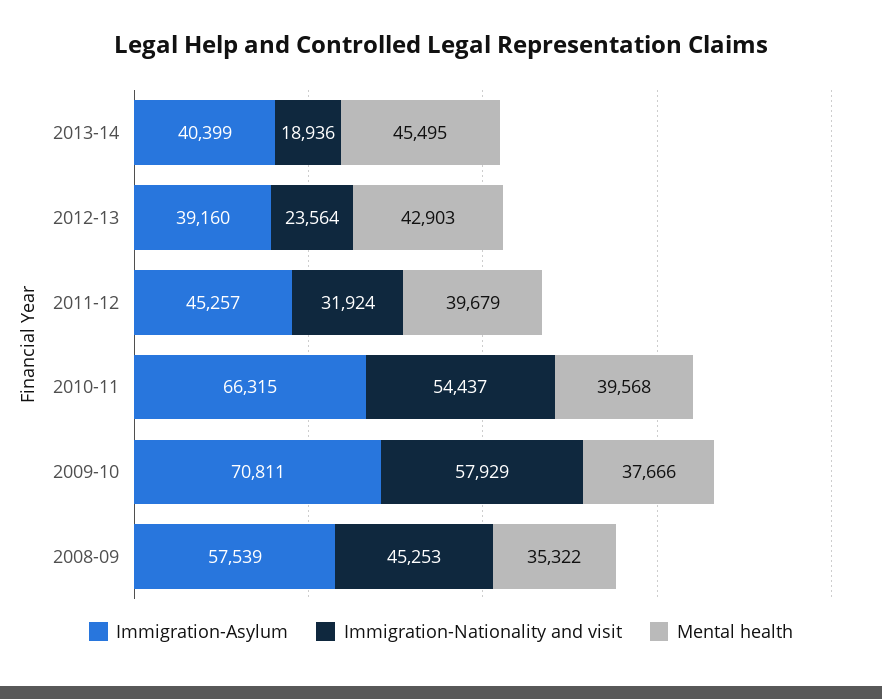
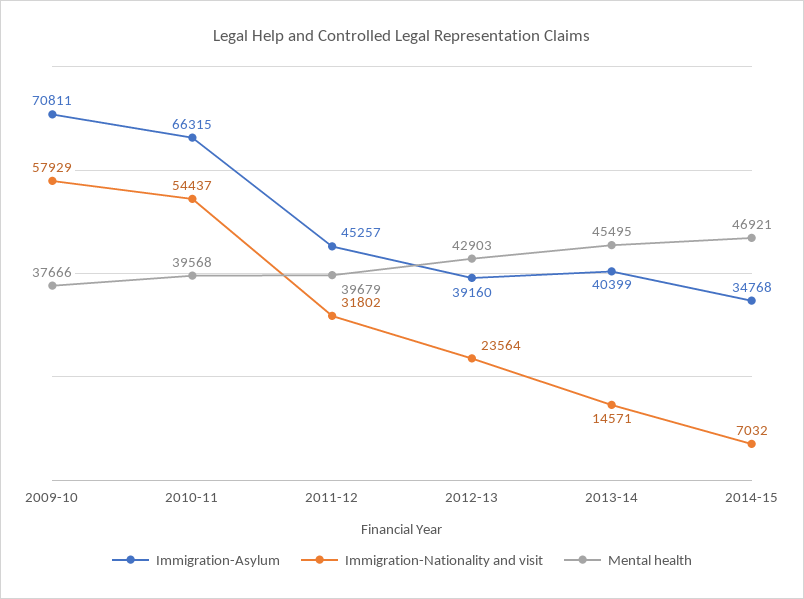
Immigration-Nationality and visit, 2013-14: 18936 -> 14571
Immigration-Nationality and visit, 2011-12: 31924 -> 31802
Immigration-Asylum, 2008-09: 57539 -> none
Immigration-Nationality and visit, 2008-09: 45253 -> none
Mental health, 2008-09: 35322 -> none
Immigration-Asylum, 2014-15: none -> 34768
Immigration-Nationality and visit, 2014-15: none -> 7032
Mental health, 2014-15: none -> 46921

